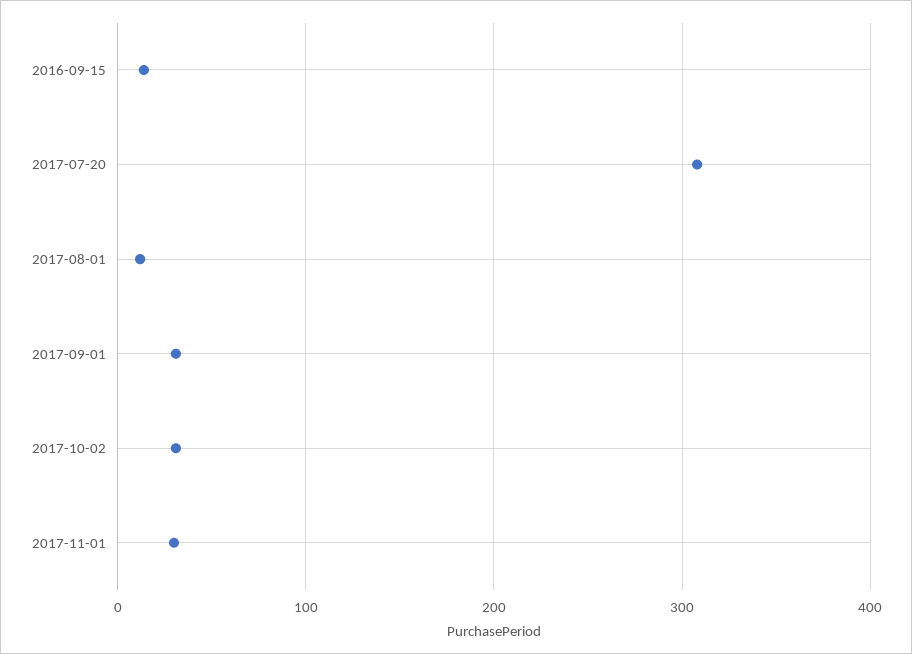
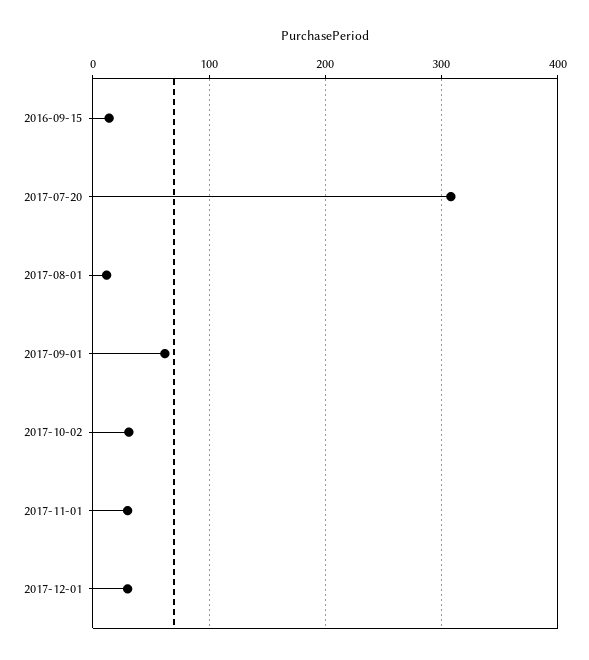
2017-09-01: 30 -> 60
2017-12-01: none -> 30

